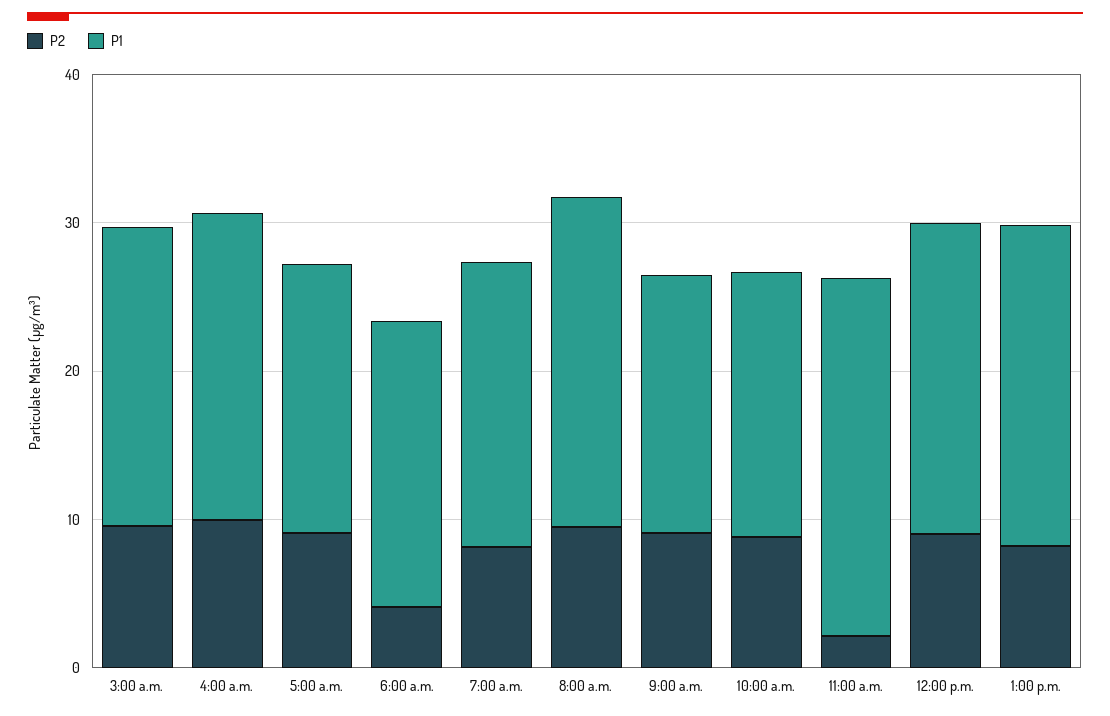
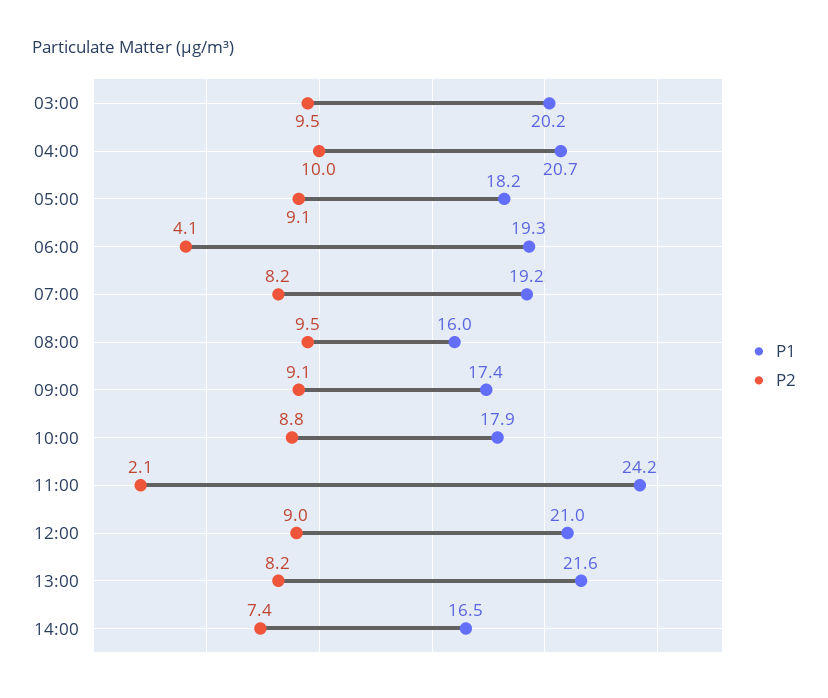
P1, 8:00 a.m.: 22 -> 16
P1, 14:00: none -> 16.5
P2, 14:00: none -> 7.4

